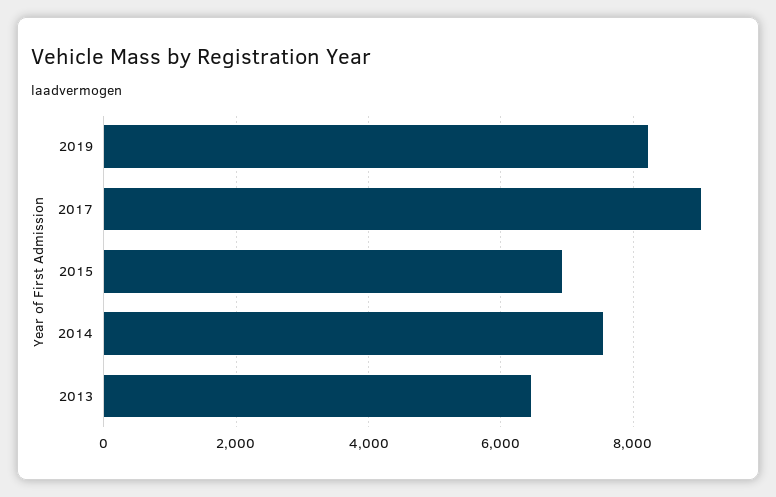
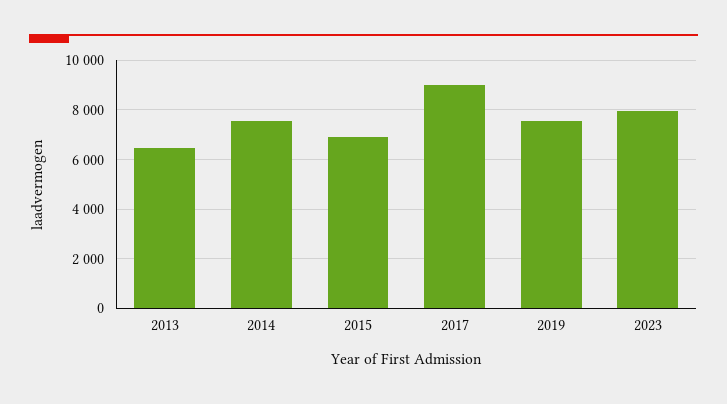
2019: 8200 -> 7500
2023: none -> 8000

